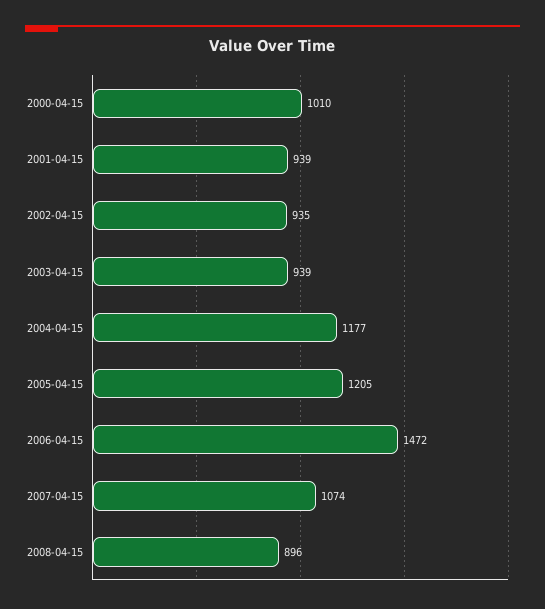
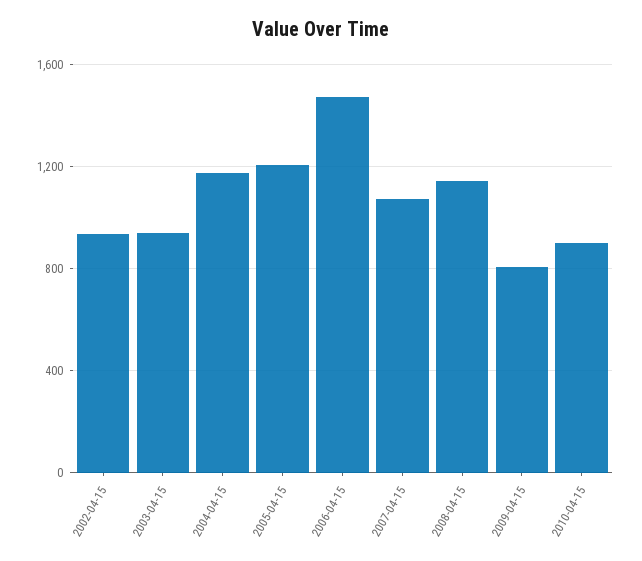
2000-04-15: 1010 -> none
2001-04-15: 939 -> none
2008-04-15: 896 -> 1150
2009-04-15: none -> 800
2010-04-15: none -> 900

